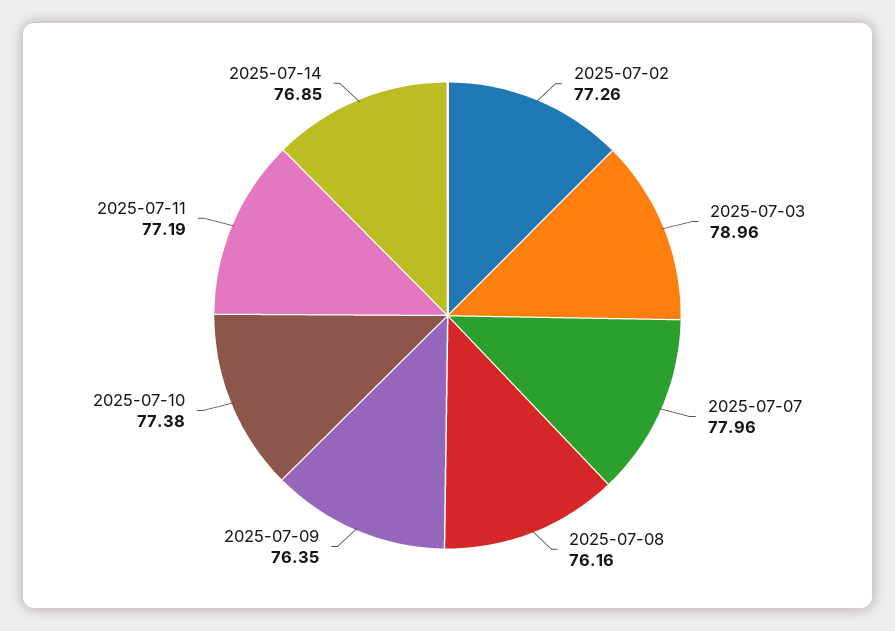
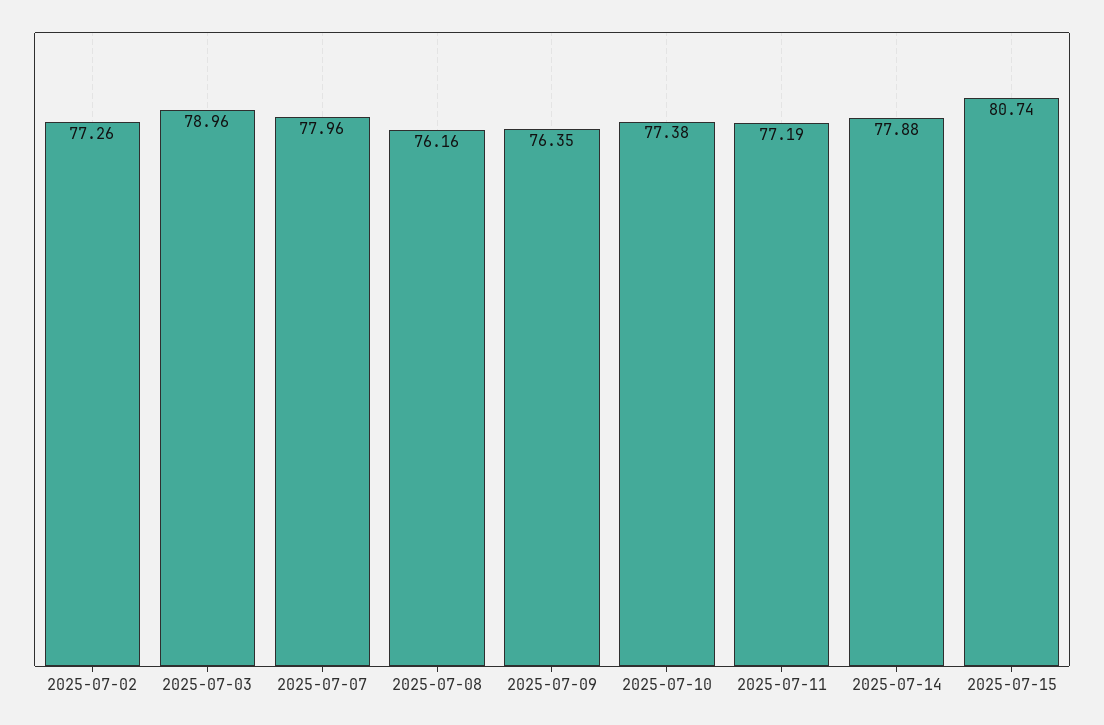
2025-07-14: 76.85 -> 77.88
2025-07-15: none -> 80.74

